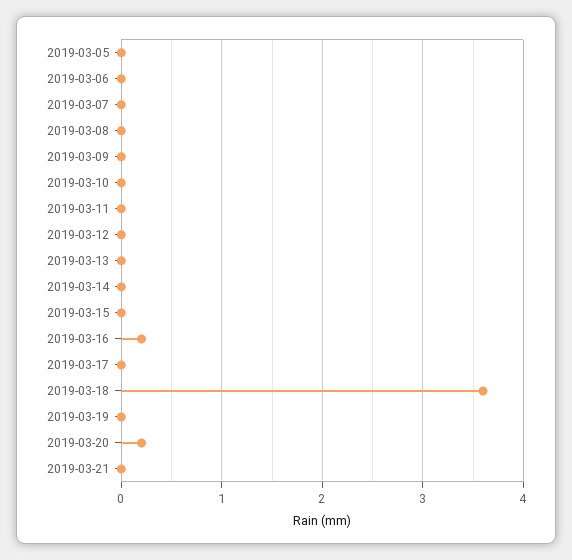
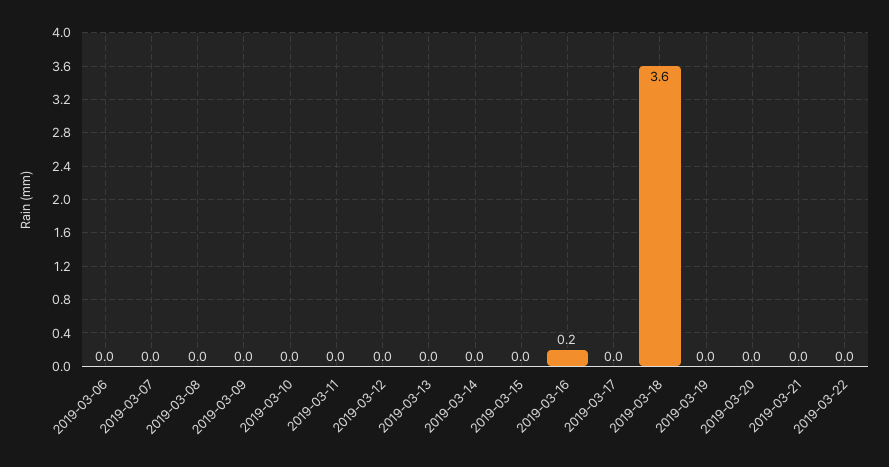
2019-03-05: 0 -> none
2019-03-20: 0.2 -> 0
2019-03-22: none -> 0

